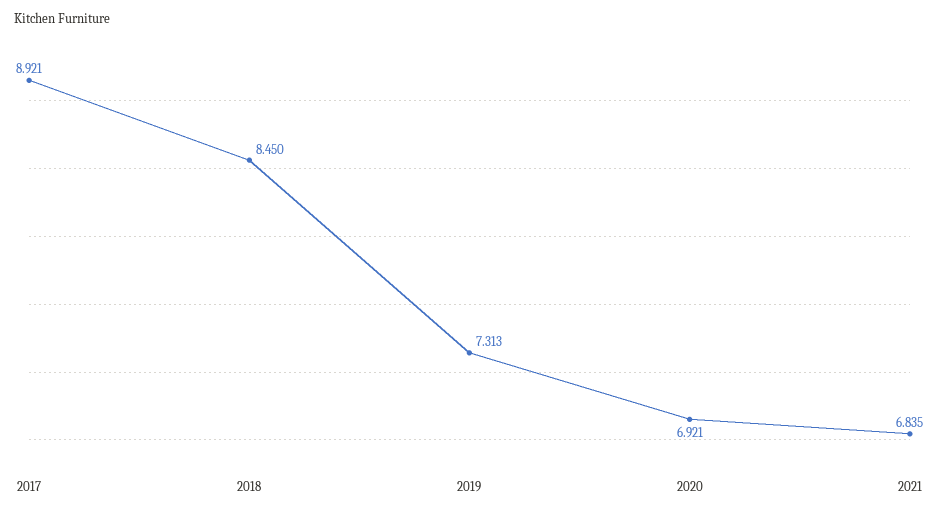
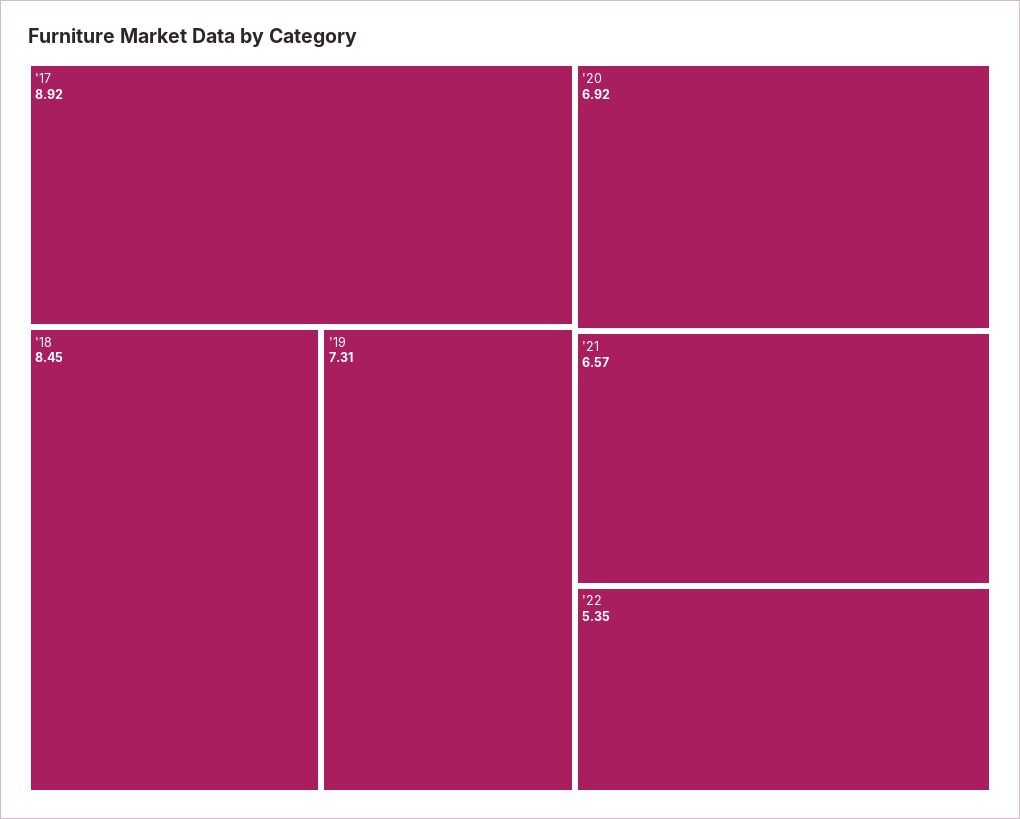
2021: 6.835 -> 6.57
'22: none -> 5.35

